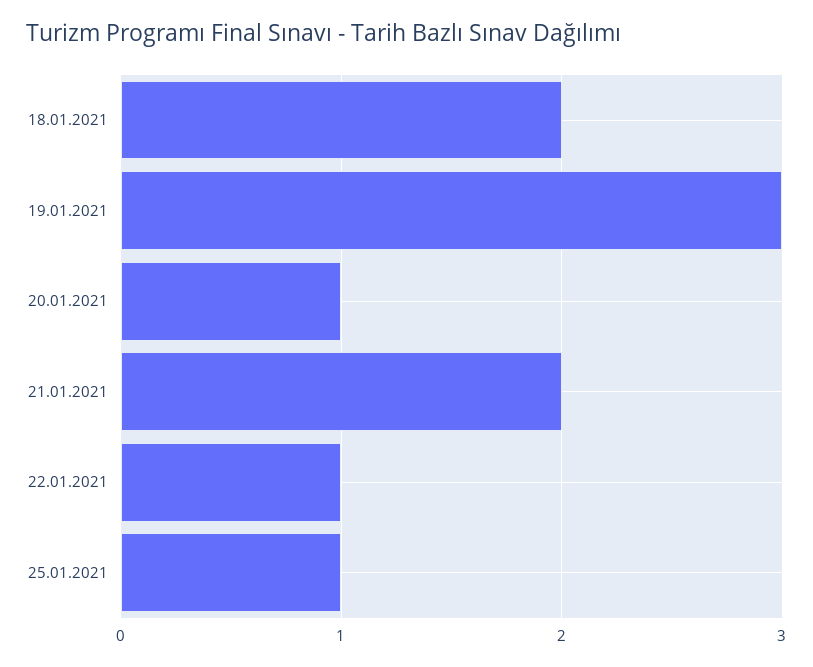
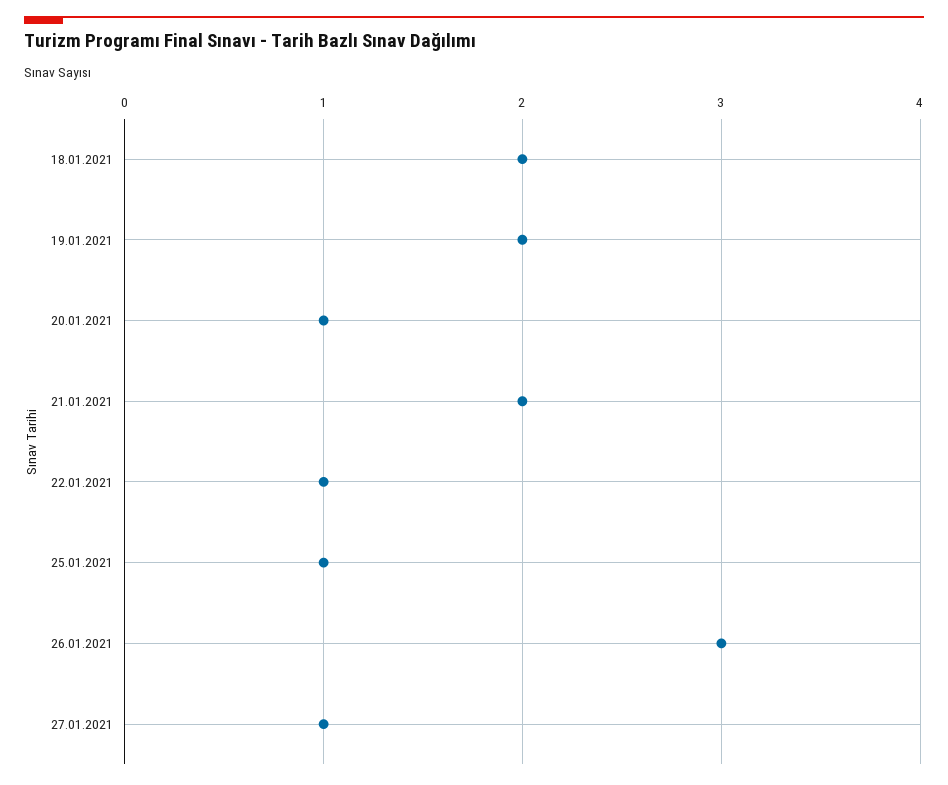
19.01.2021: 3 -> 2
26.01.2021: none -> 3
27.01.2021: none -> 1

